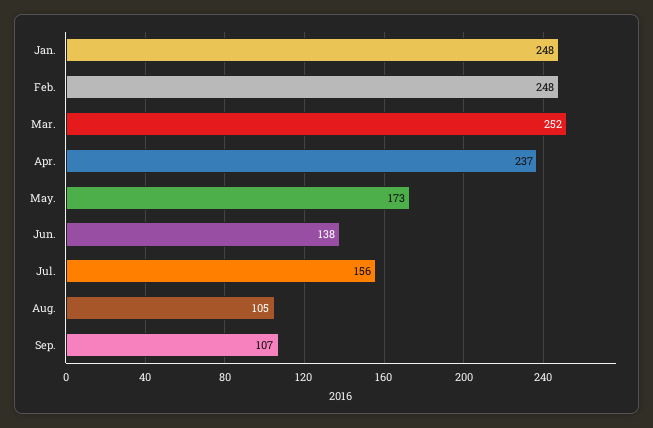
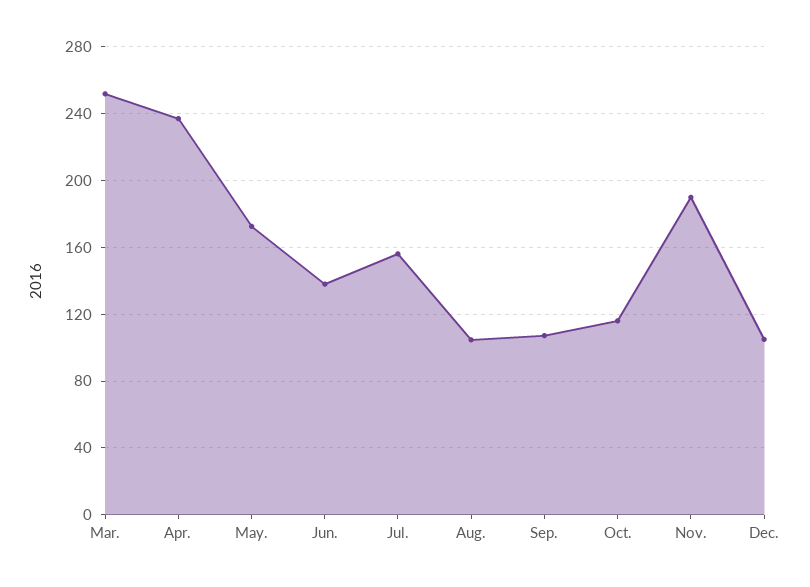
Jan.: 248 -> none
Feb.: 248 -> none
Oct.: none -> 115
Nov.: none -> 190
Dec.: none -> 105

